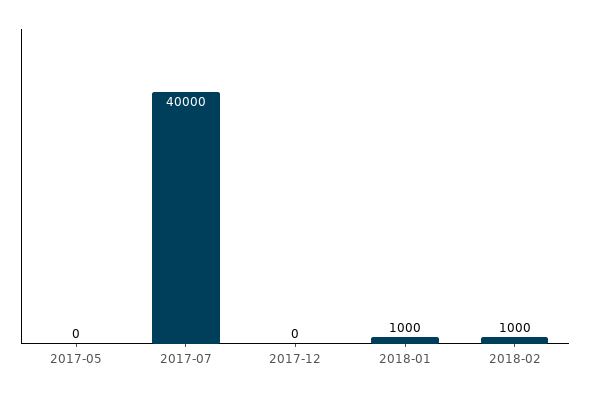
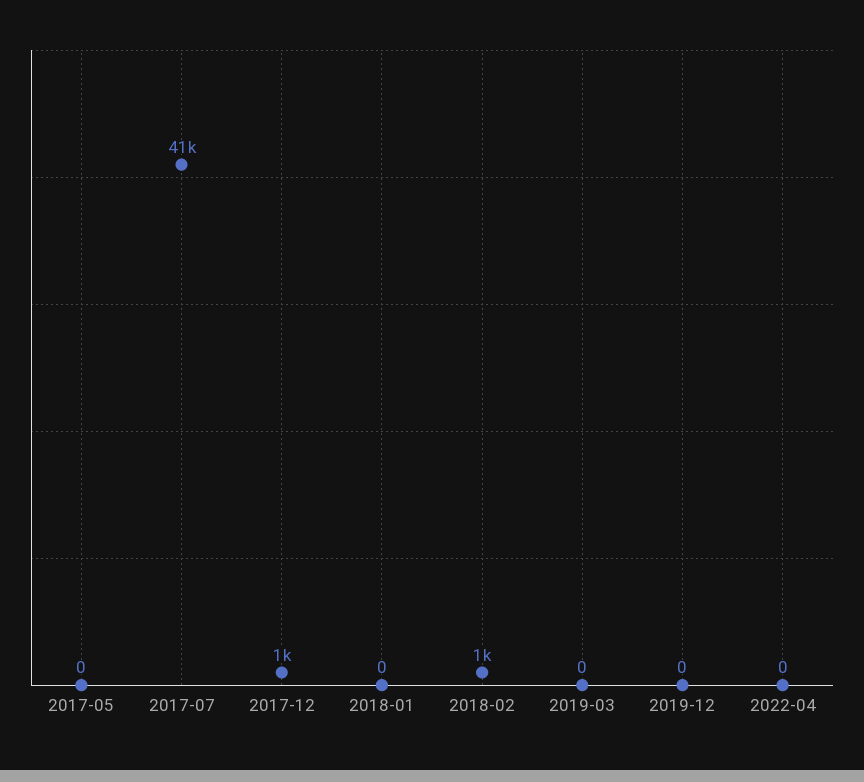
2017-07: 40000 -> 41000
2017-12: 0 -> 1000
2018-01: 1000 -> 0
2019-03: none -> 0
2019-12: none -> 0
2022-04: none -> 0

